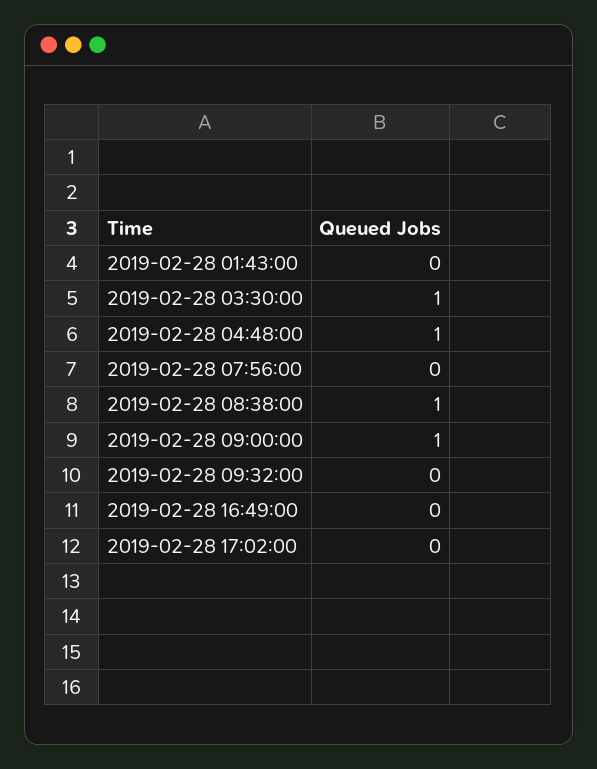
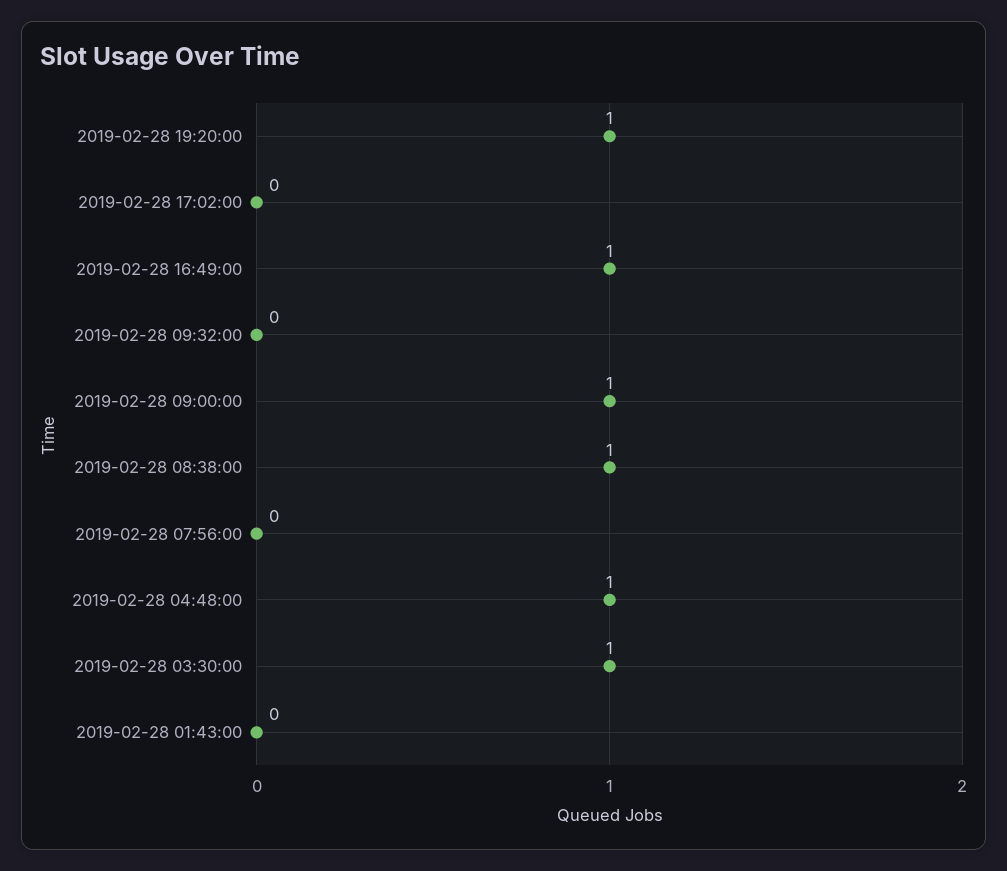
2019-02-28 16:49:00: 0 -> 1
2019-02-28 19:20:00: none -> 1

